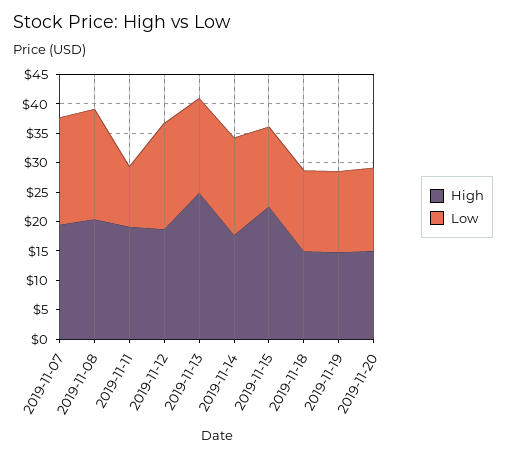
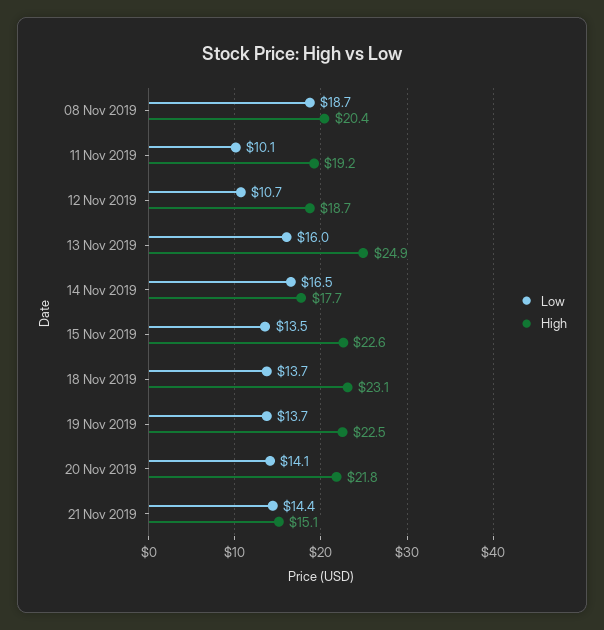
High, 2019-11-07: 20 -> none
Low, 2019-11-07: 17.5 -> none
Low, 2019-11-12: 17.5 -> 10.7
High, 2019-11-18: 15 -> 23.1
High, 2019-11-19: 15 -> 22.5
High, 2019-11-20: 15 -> 21.8
Low, 21 Nov 2019: none -> 14.4
High, 21 Nov 2019: none -> 15.1

